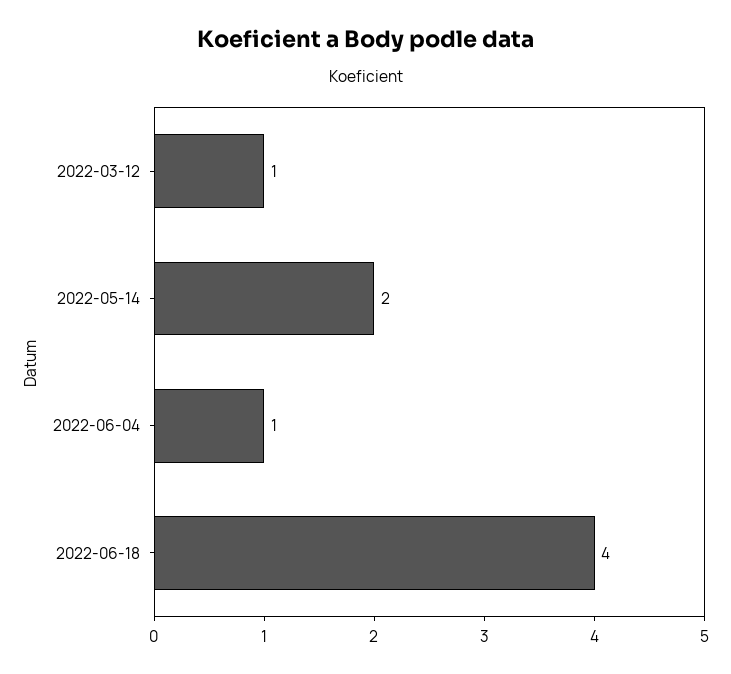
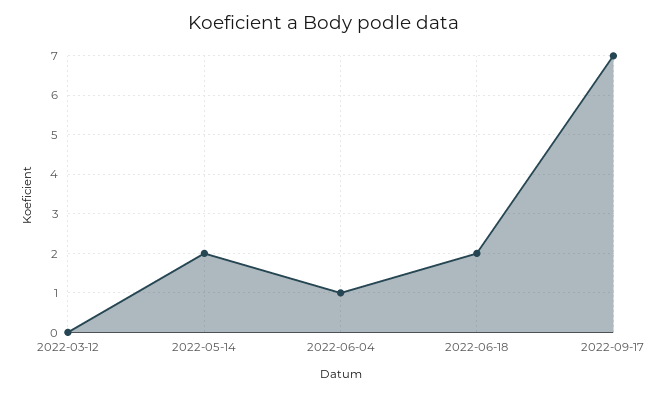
2022-03-12: 1 -> 0
2022-06-18: 4 -> 2
2022-09-17: none -> 7

